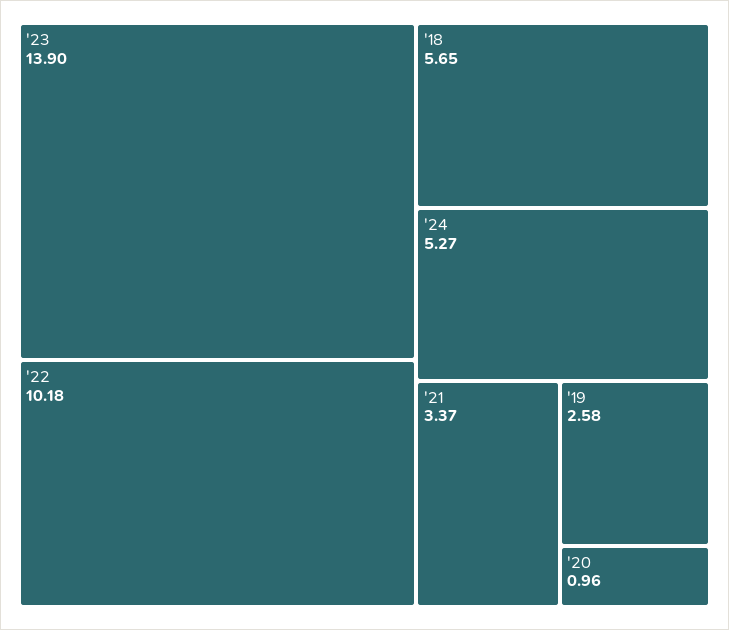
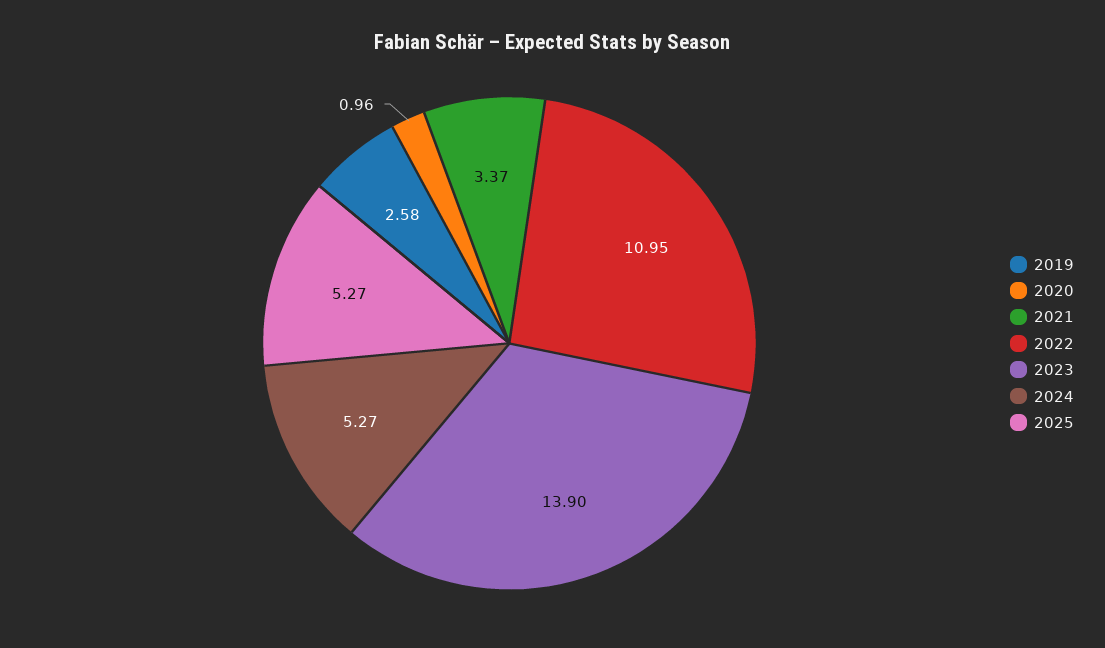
'22: 10.18 -> 10.95
'18: 5.65 -> none
2025: none -> 5.27

